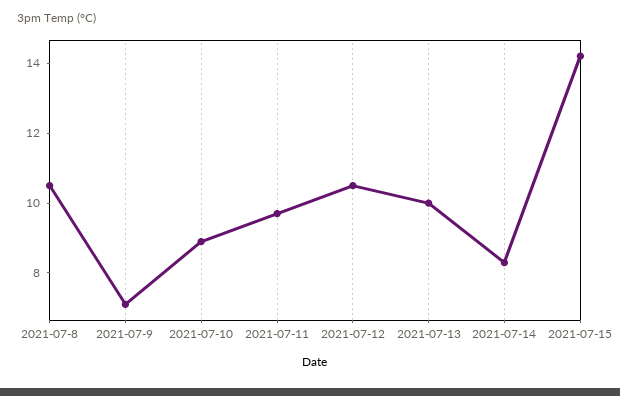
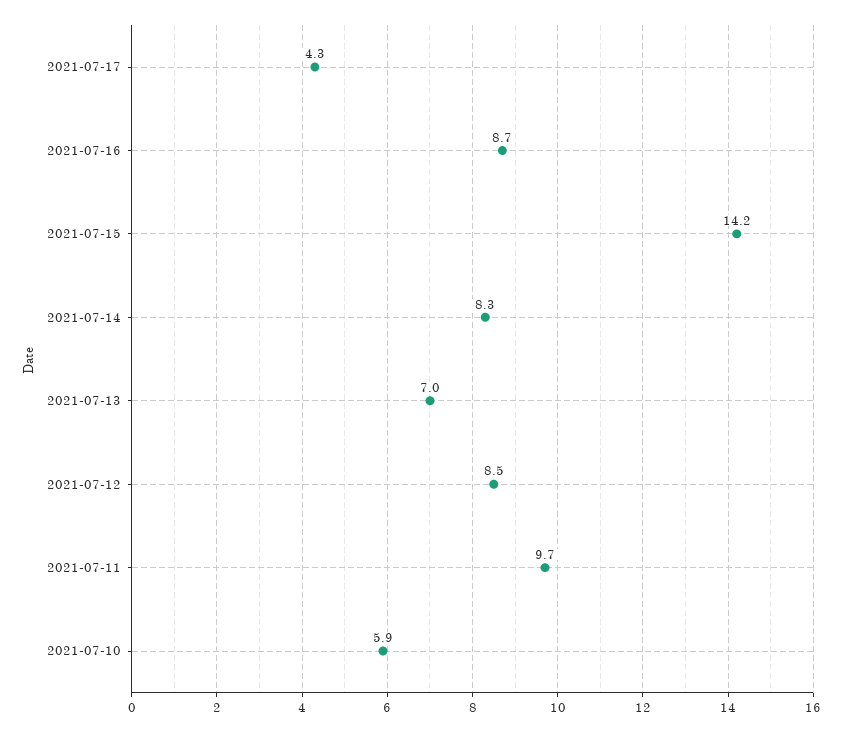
2021-07-8: 10.5 -> none
2021-07-9: 7 -> none
2021-07-10: 9 -> 5.9
2021-07-12: 10.5 -> 8.5
2021-07-13: 10 -> 7
2021-07-17: none -> 4.3
2021-07-16: none -> 8.7

